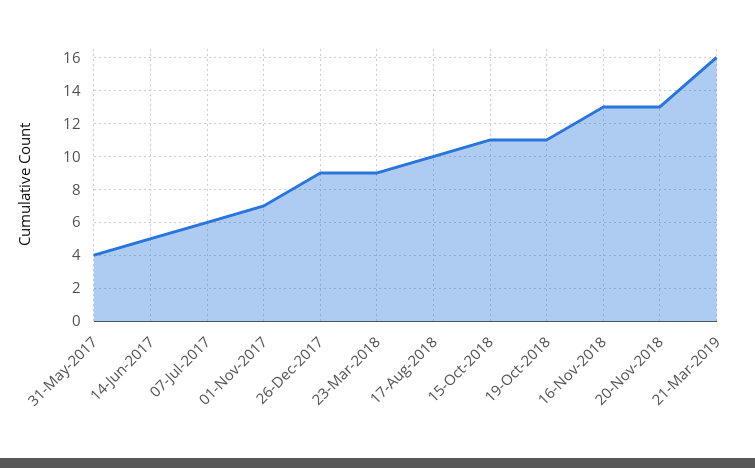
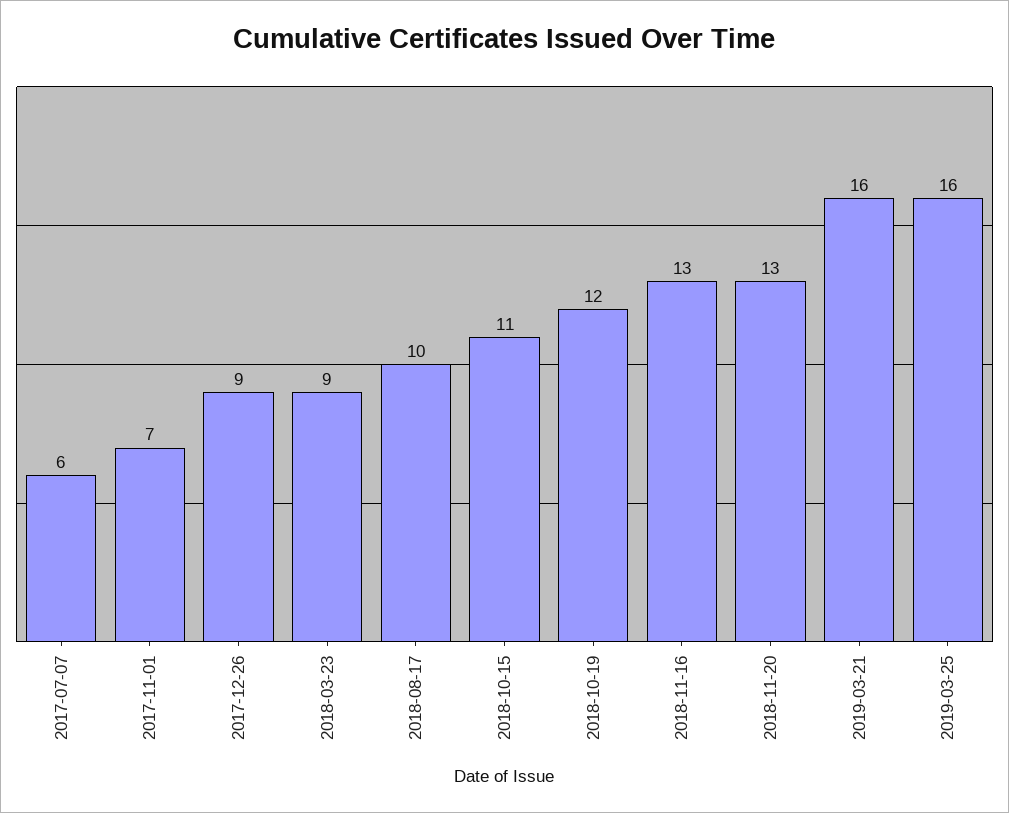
31-May-2017: 4 -> none
14-Jun-2017: 5 -> none
19-Oct-2018: 11 -> 12
2019-03-25: none -> 16

